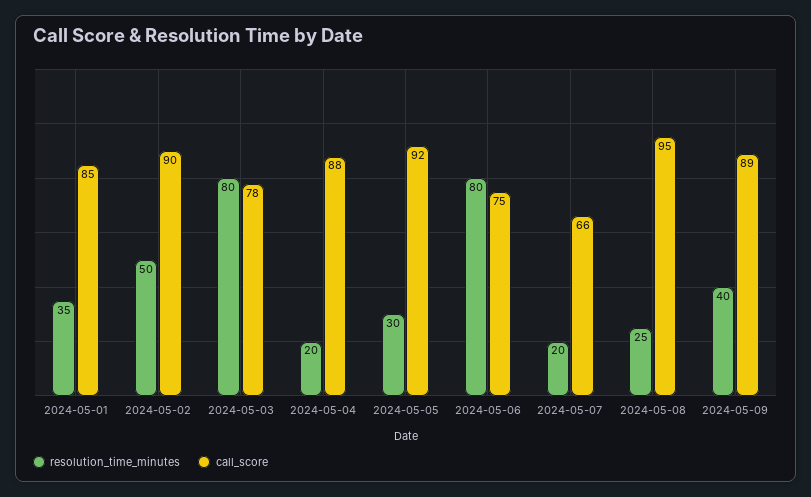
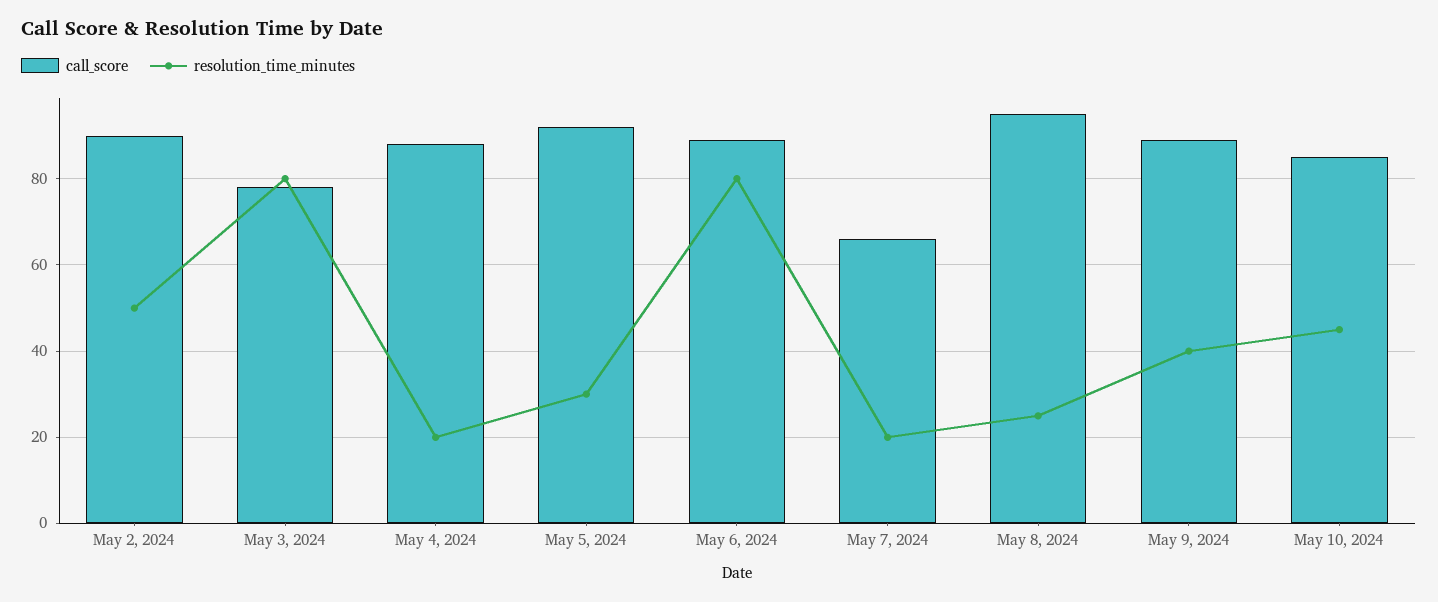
resolution_time_minutes, 2024-05-01: 35 -> none
call_score, 2024-05-01: 85 -> none
call_score, 2024-05-06: 75 -> 90
call_score, May 10, 2024: none -> 85
resolution_time_minutes, May 10, 2024: none -> 45

